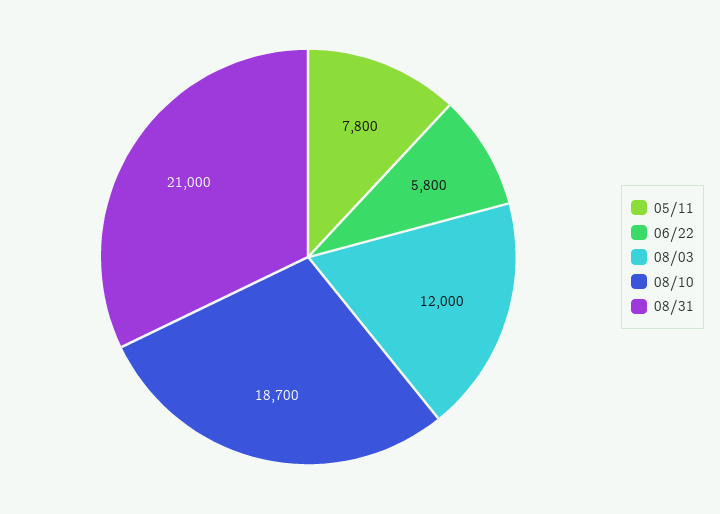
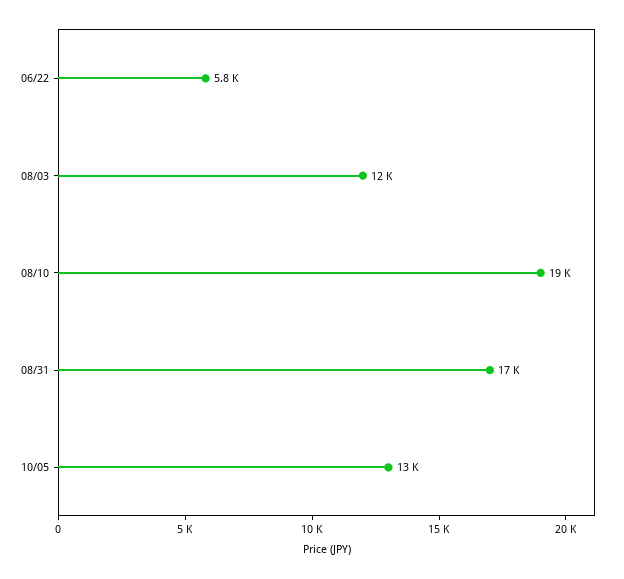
05/11: 7800 -> none
08/31: 21000 -> 17000
10/05: none -> 13000

